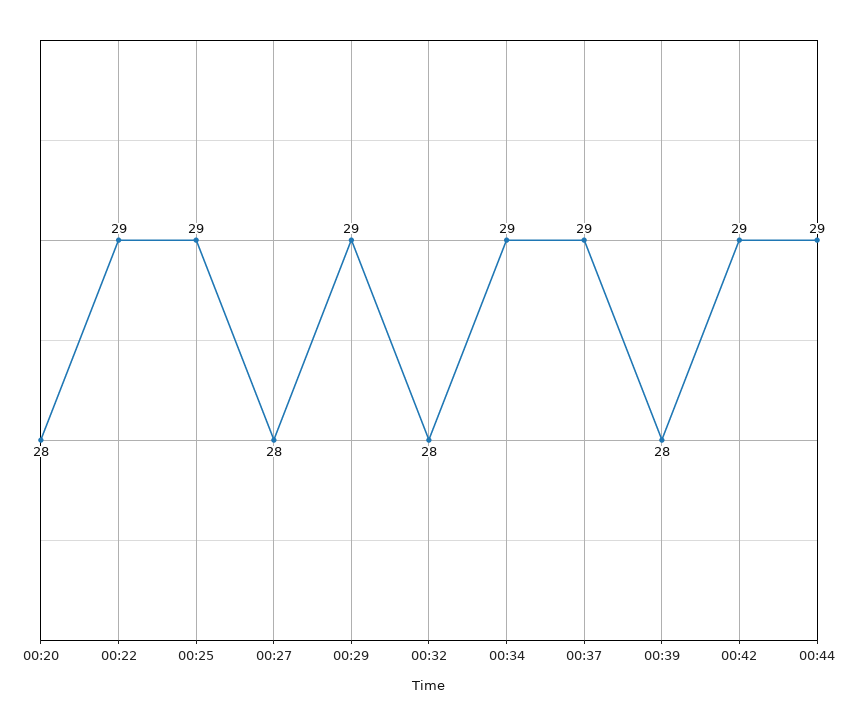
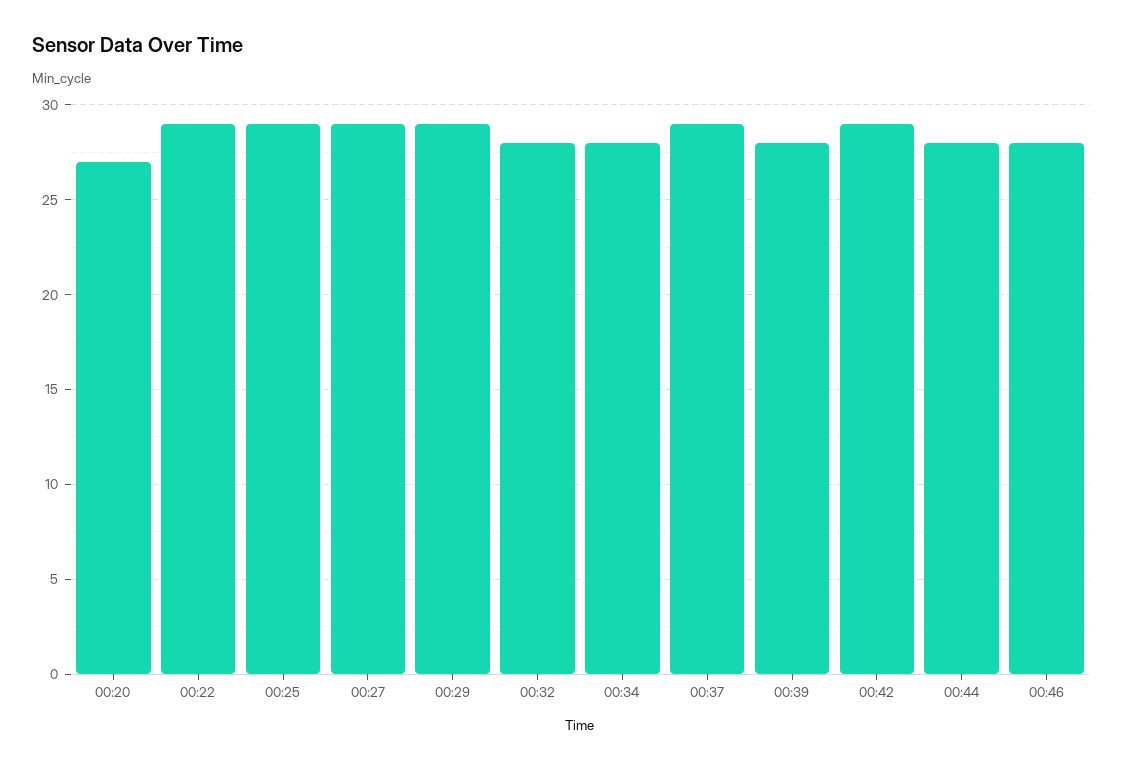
00:20: 28 -> 27
00:27: 28 -> 29
00:34: 29 -> 28
00:44: 29 -> 28
00:46: none -> 28

